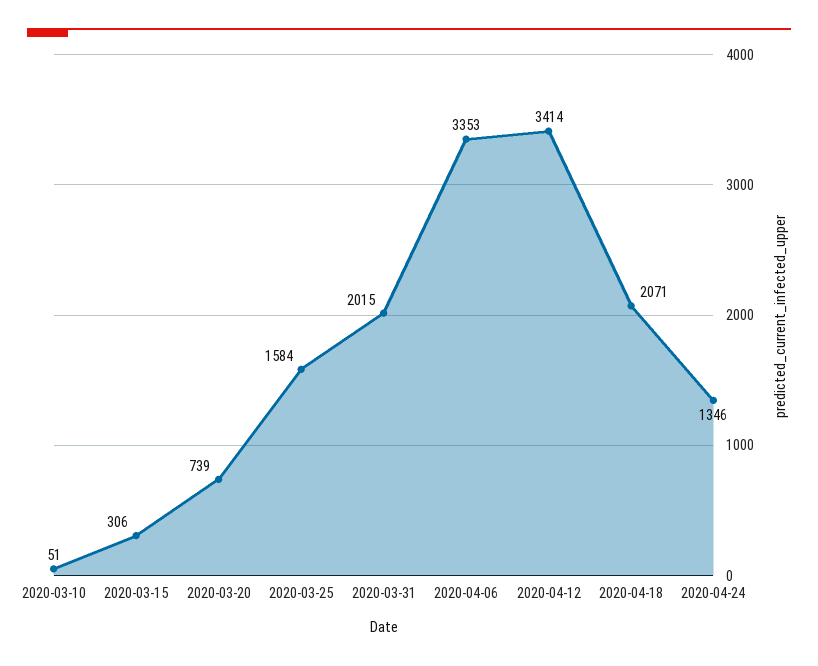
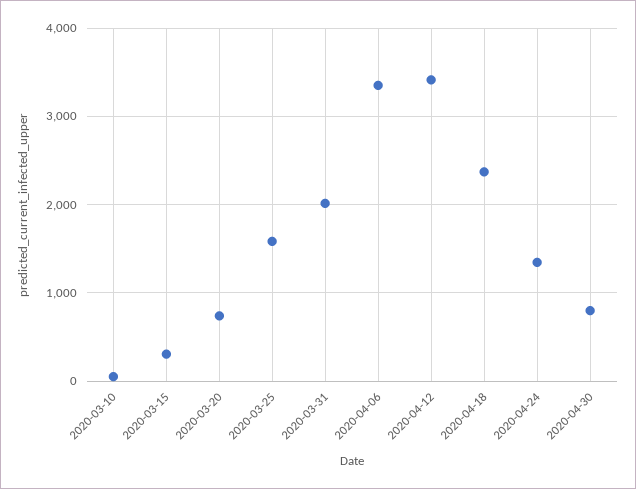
2020-04-18: 2071 -> 2400
2020-04-30: none -> 800

